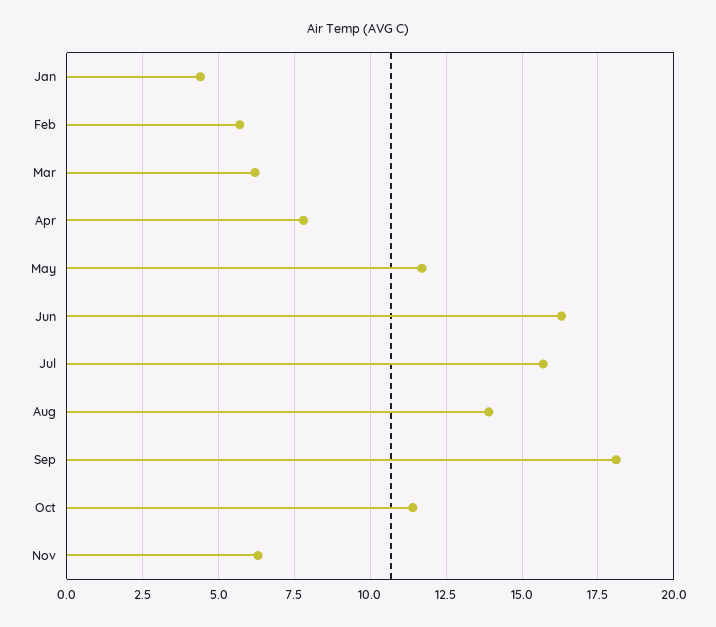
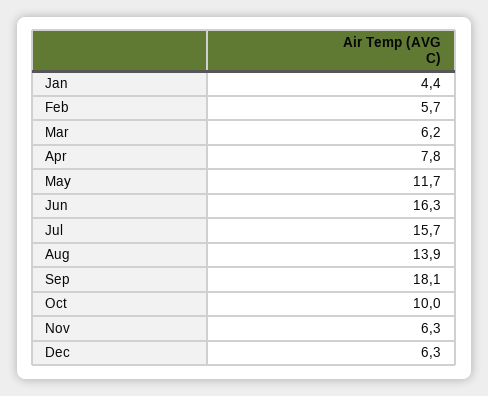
Oct: 11.5 -> 10
Dec: none -> 6.3

